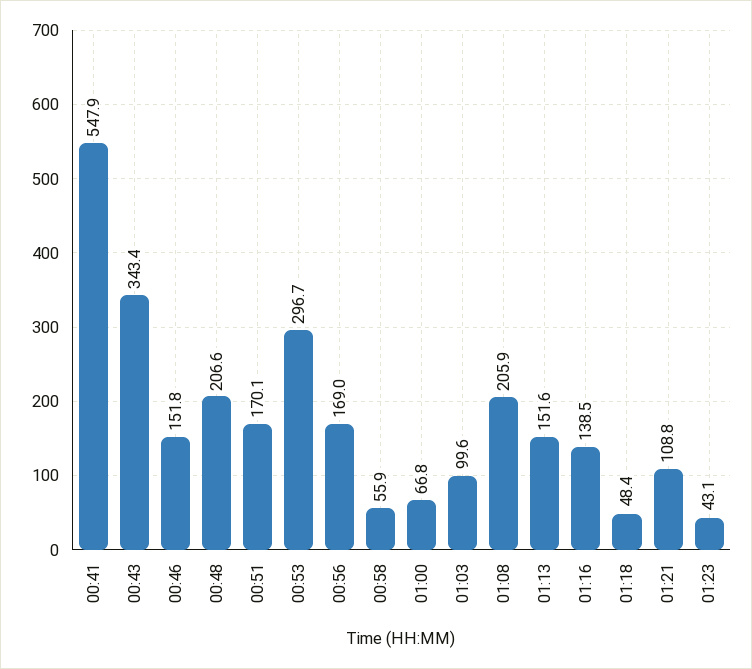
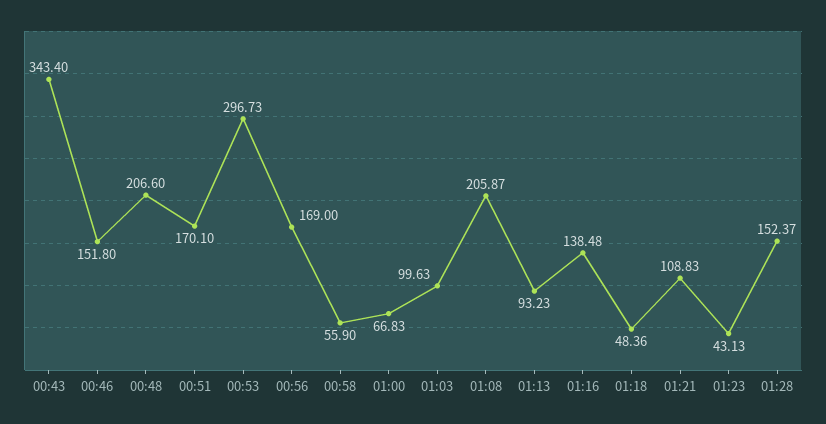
00:41: 547.9 -> none
01:13: 151.6 -> 93.23
01:28: none -> 152.37

